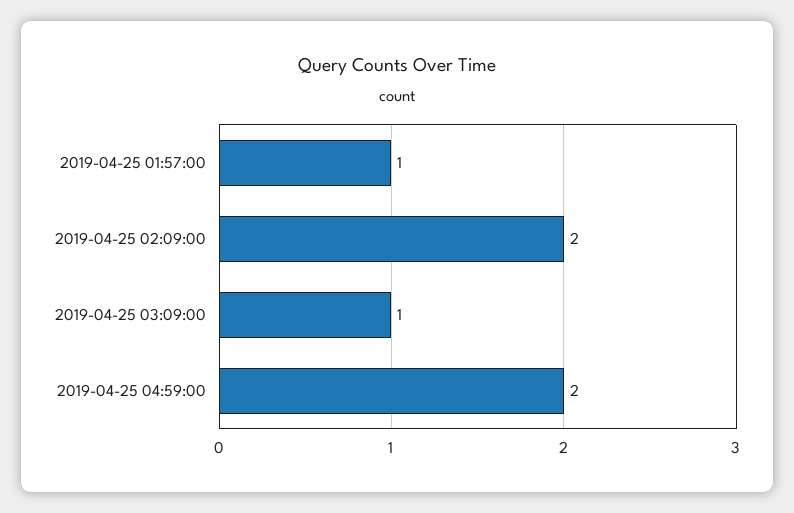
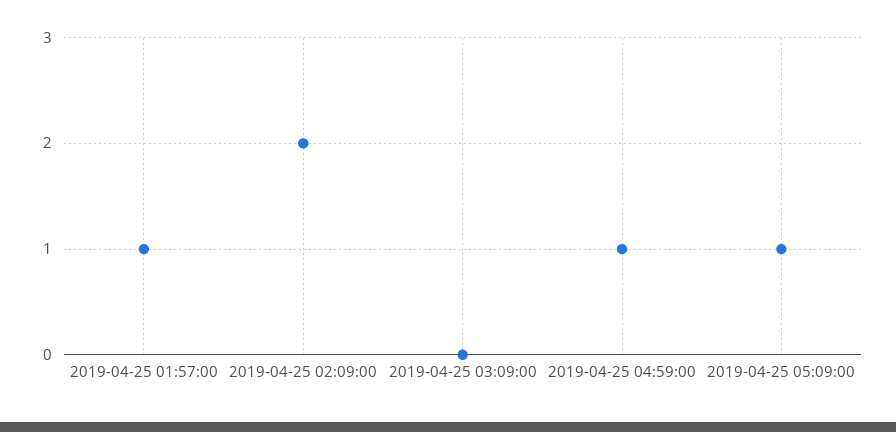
2019-04-25 03:09:00: 1 -> 0
2019-04-25 04:59:00: 2 -> 1
2019-04-25 05:09:00: none -> 1

